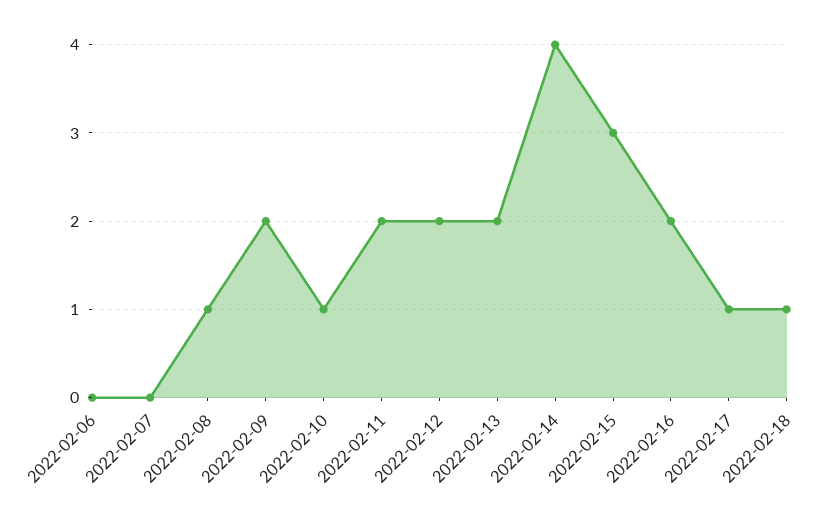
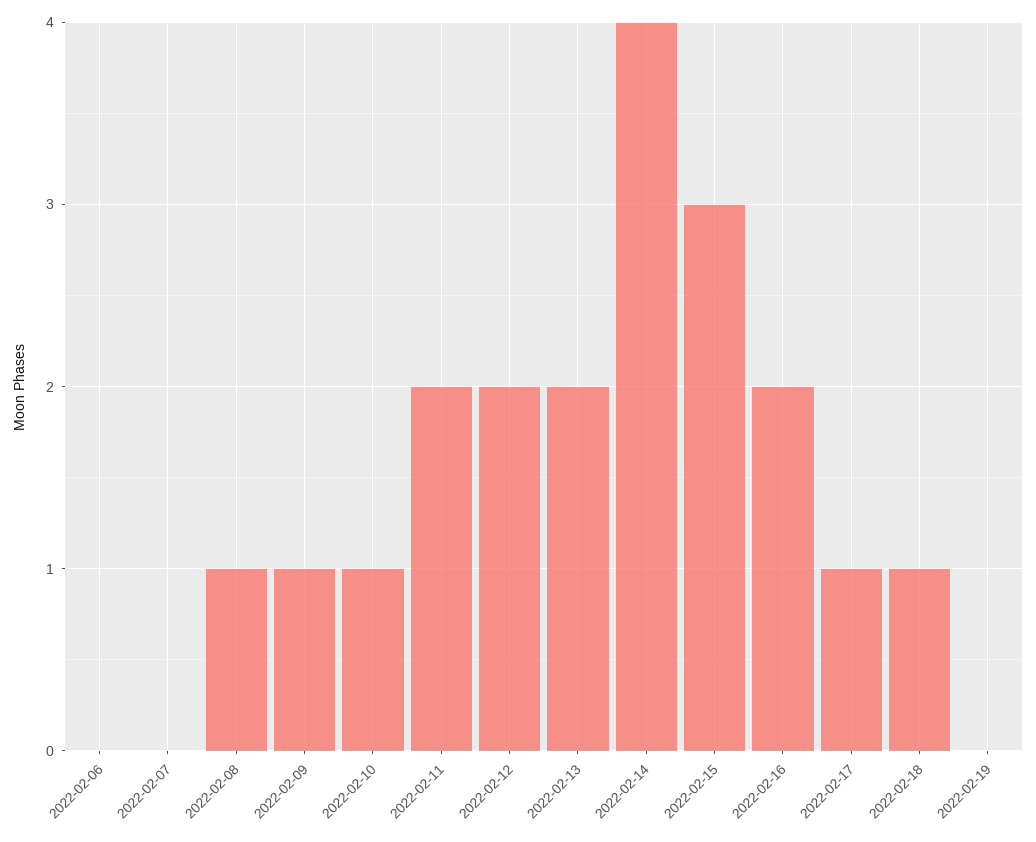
2022-02-09: 2 -> 1
2022-02-19: none -> 0

